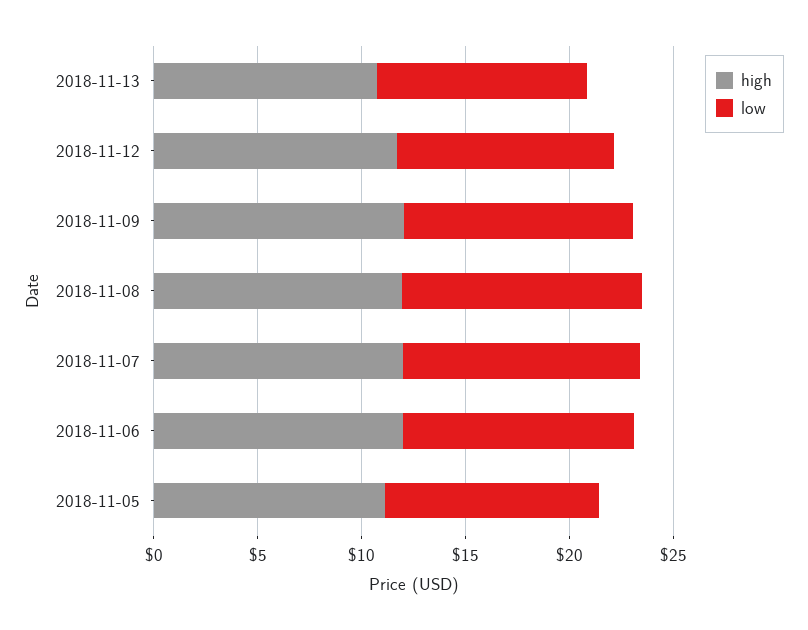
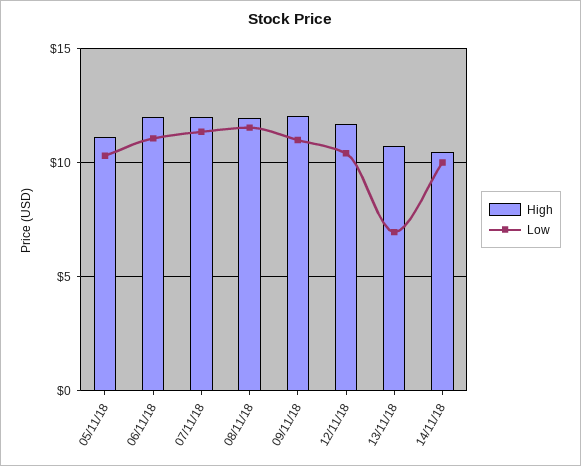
low, 2018-11-13: 10 -> 7
high, 14/11/18: none -> 10.5
low, 14/11/18: none -> 10

